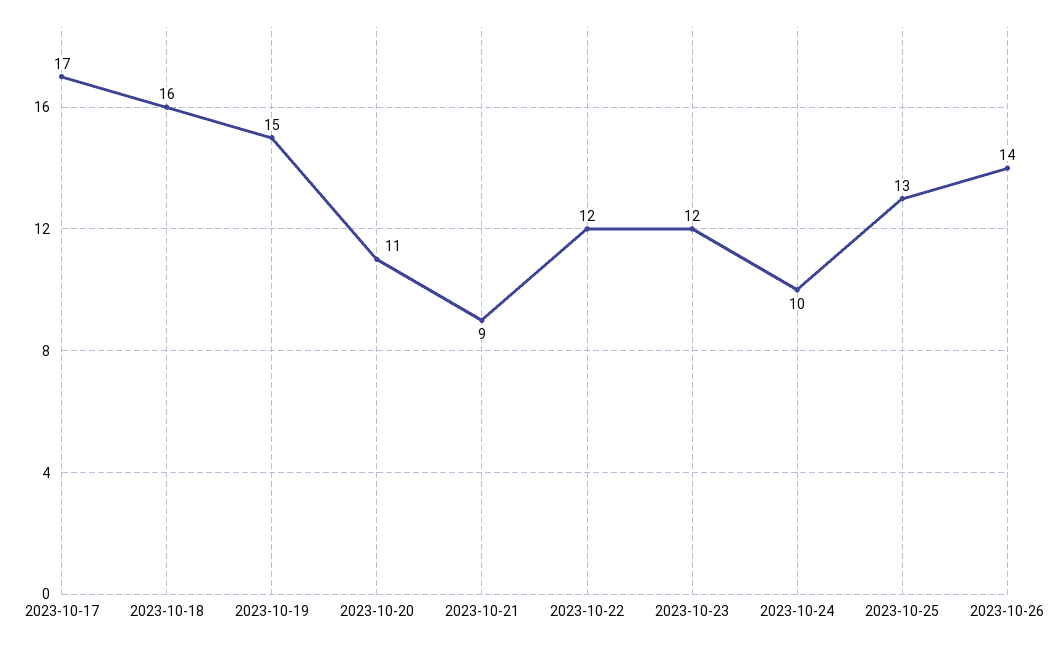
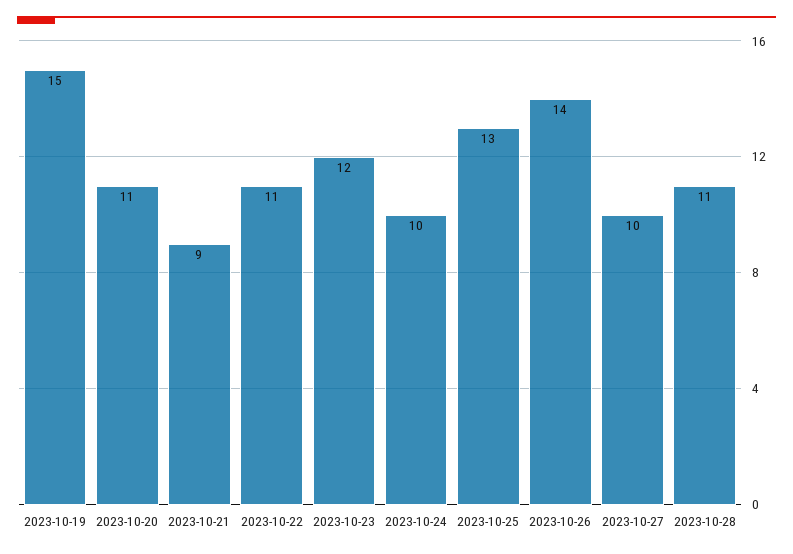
2023-10-17: 17 -> none
2023-10-18: 16 -> none
2023-10-22: 12 -> 11
2023-10-27: none -> 10
2023-10-28: none -> 11

